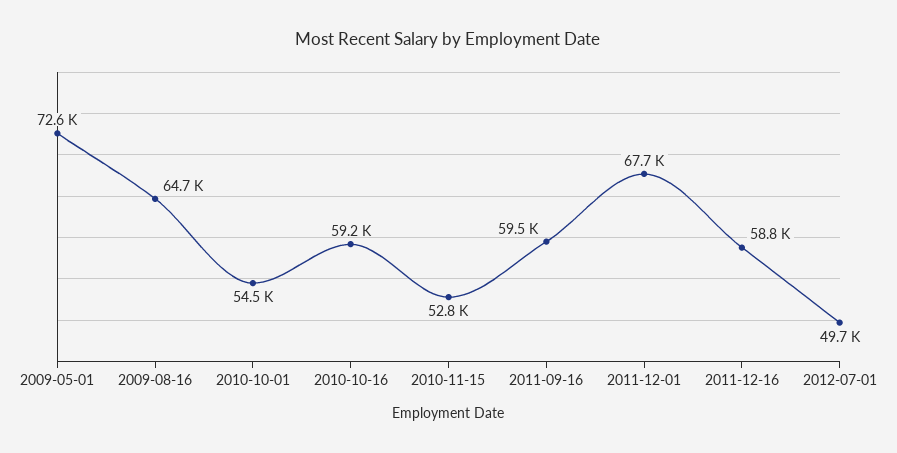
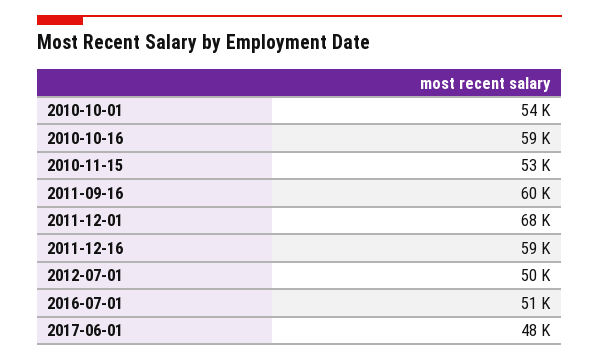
2009-05-01: 72600 -> none
2009-08-16: 64700 -> none
2016-07-01: none -> 51000
2017-06-01: none -> 48000

